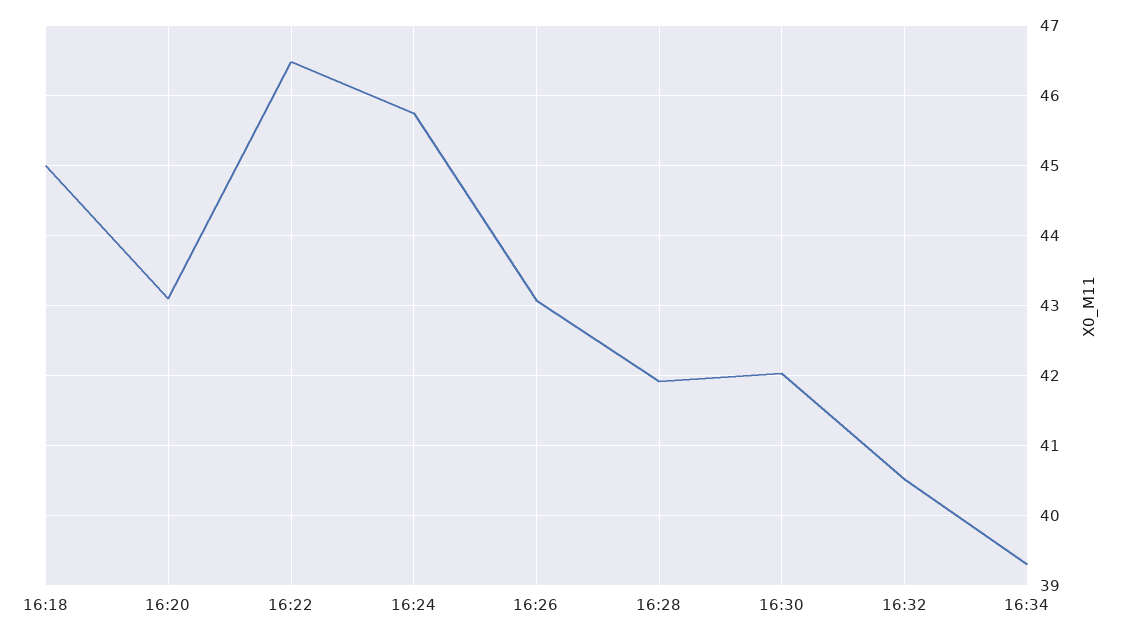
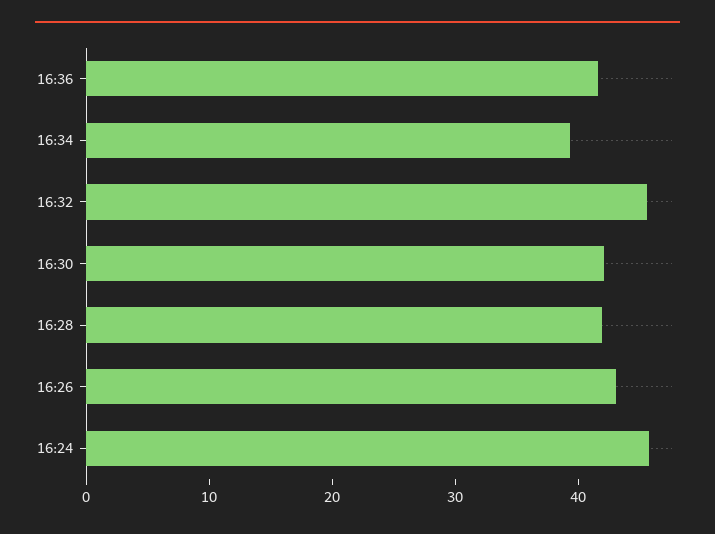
16:18: 45 -> none
16:20: 43.1 -> none
16:22: 46.5 -> none
16:32: 40.5 -> 46
16:36: none -> 42

